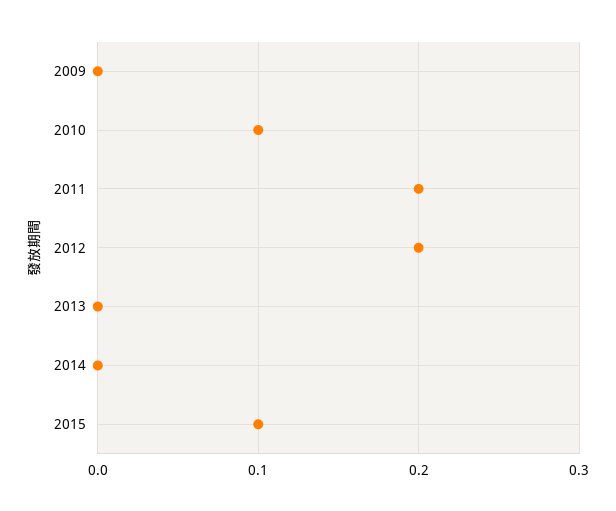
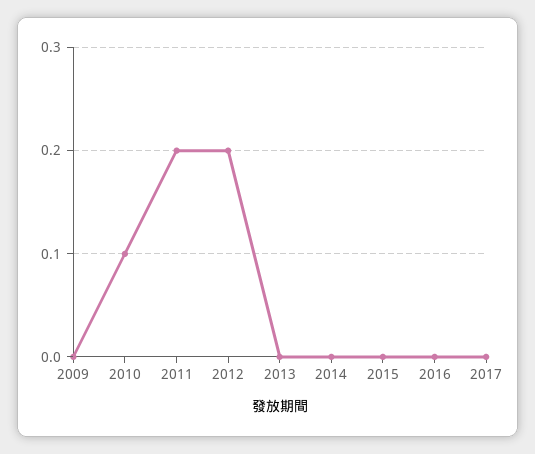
2015: 0.1 -> 0
2016: none -> 0
2017: none -> 0

